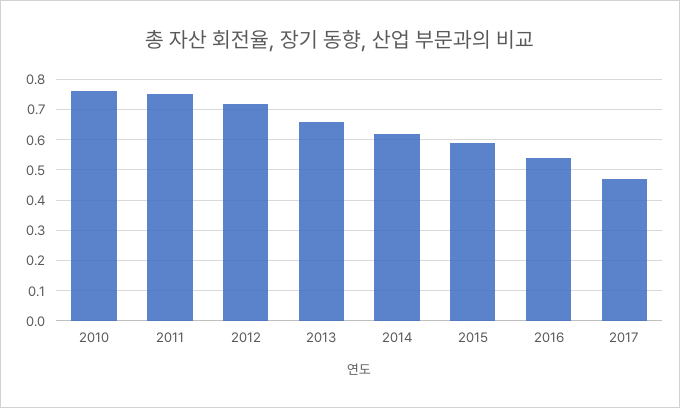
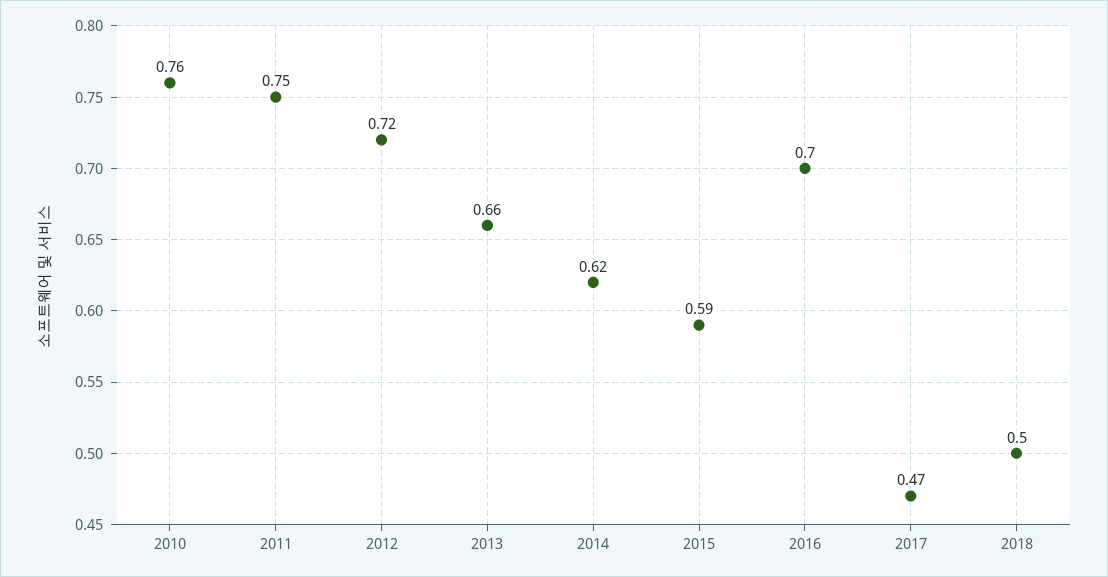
2016: 0.55 -> 0.7
2018: none -> 0.5

